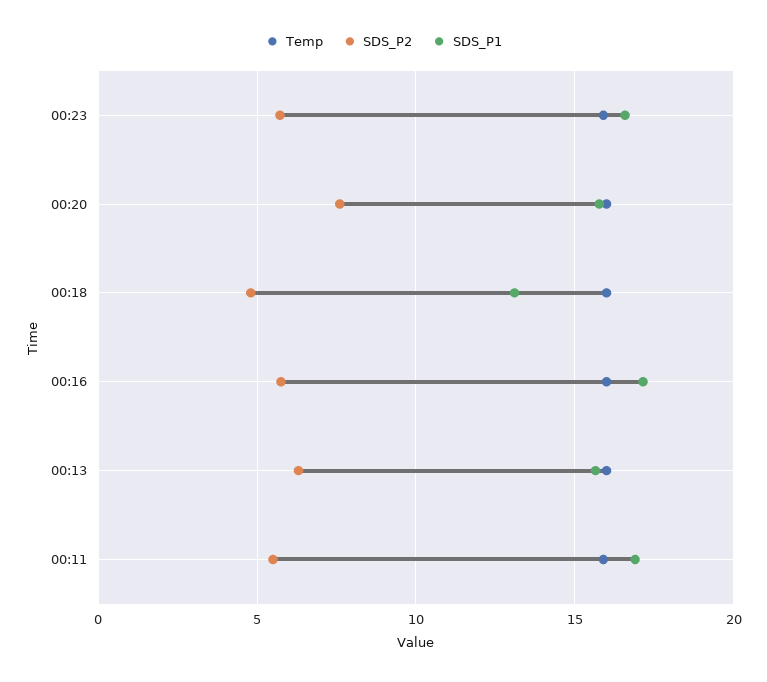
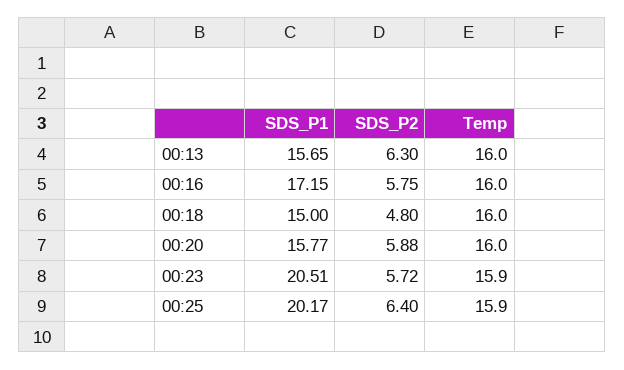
SDS_P1, 00:23: 16.5 -> 20.51
SDS_P2, 00:20: 7.5 -> 5.88
SDS_P1, 00:18: 13 -> 15
Temp, 00:11: 16 -> none
SDS_P2, 00:11: 5.5 -> none
SDS_P1, 00:11: 17 -> none
SDS_P1, 00:25: none -> 20.17
SDS_P2, 00:25: none -> 6.4
Temp, 00:25: none -> 15.9

